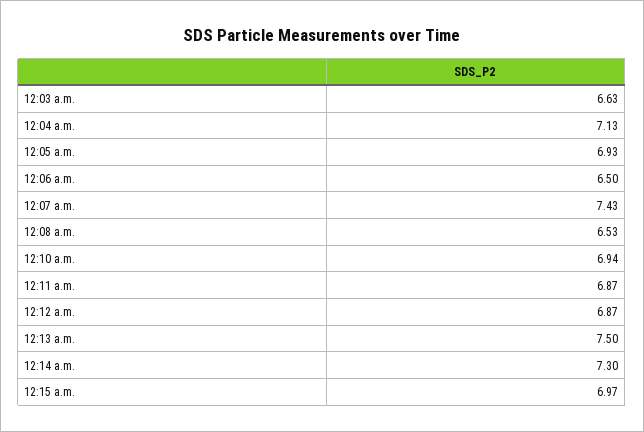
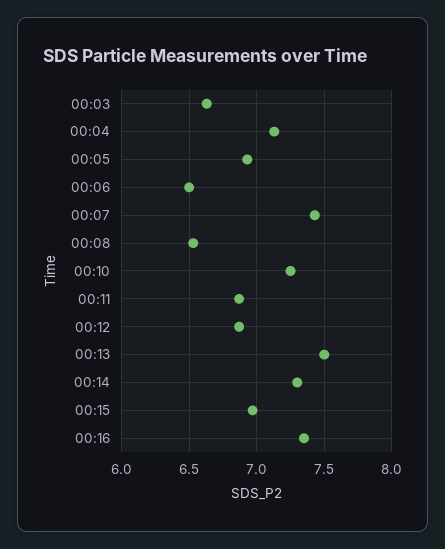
12:10 a.m.: 6.94 -> 7.25
00:16: none -> 7.35

